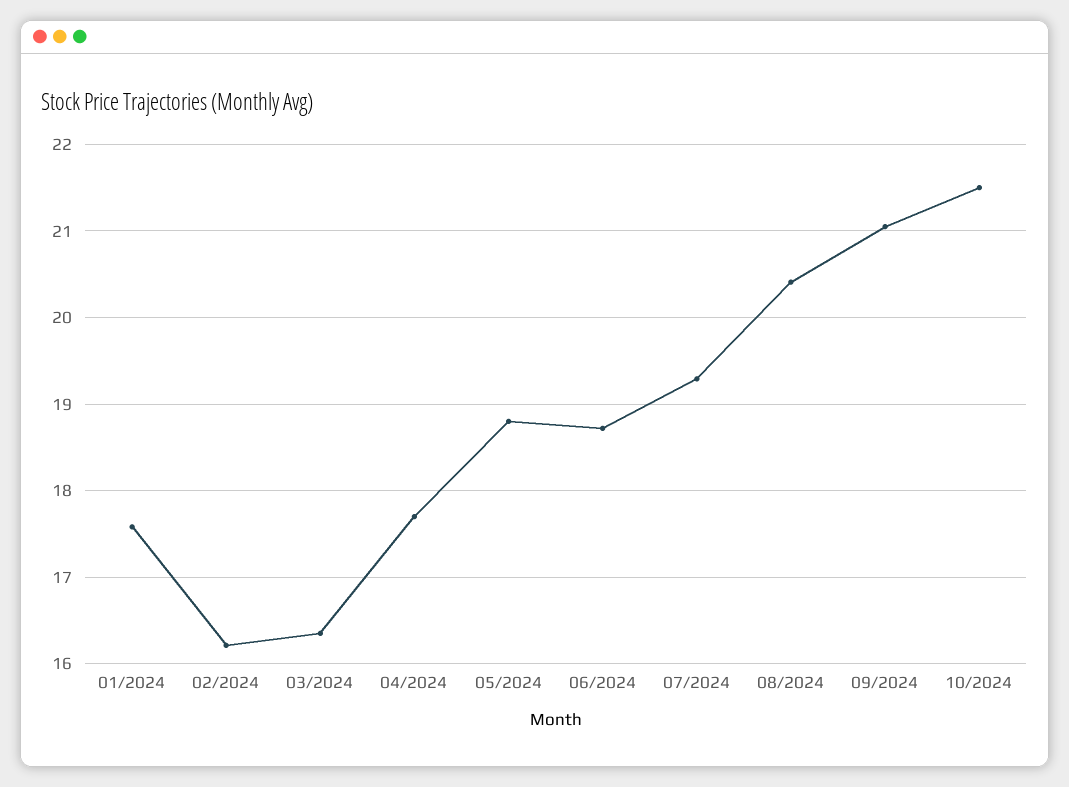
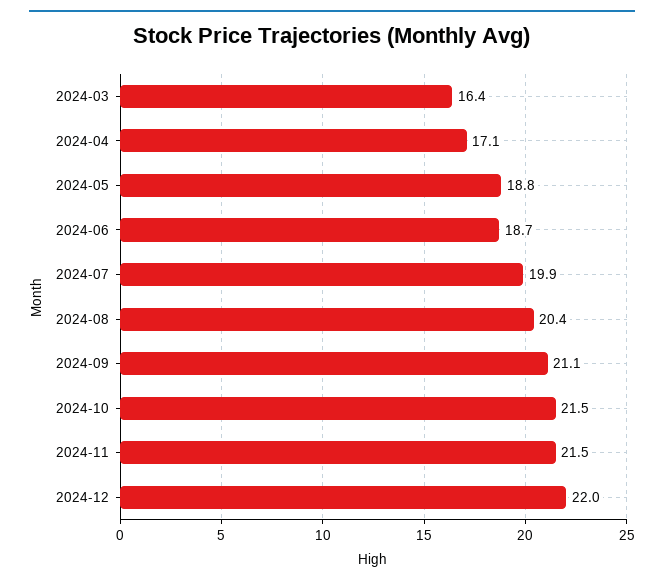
01/2024: 17.6 -> none
02/2024: 16.2 -> none
04/2024: 17.7 -> 17.1
07/2024: 19.3 -> 19.9
2024-11: none -> 21.5
2024-12: none -> 22

